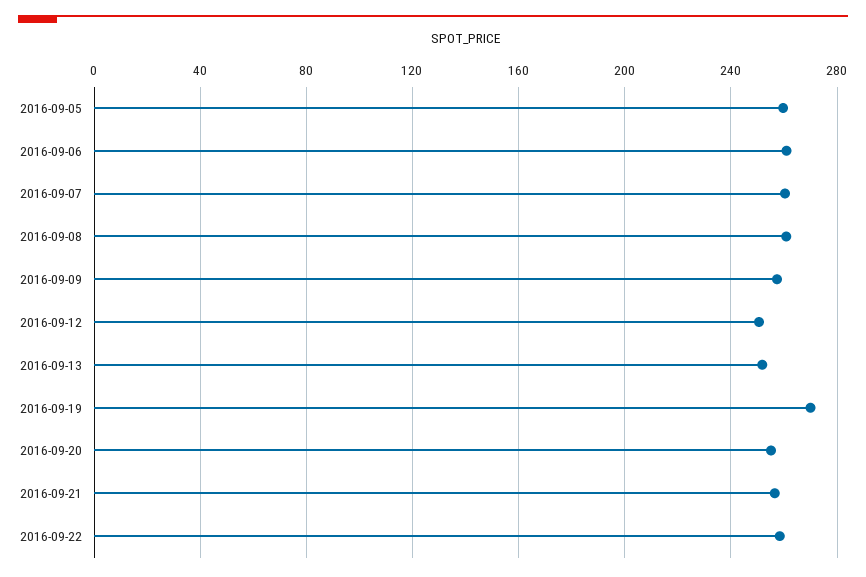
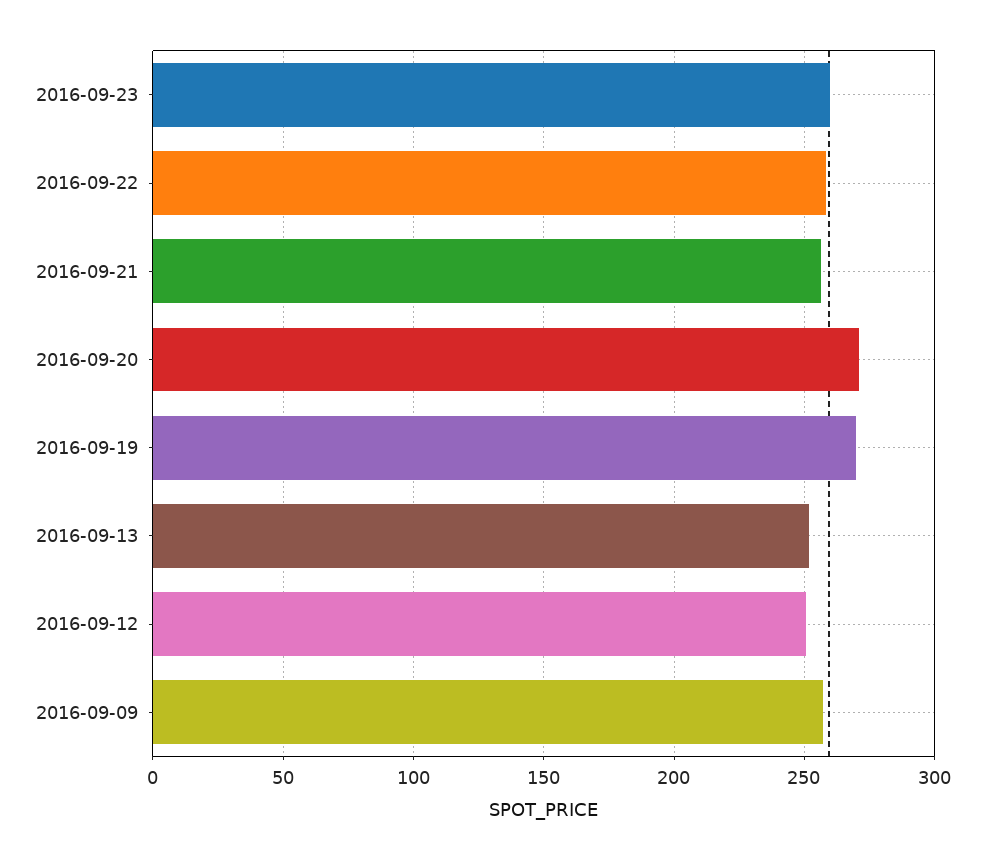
2016-09-05: 260 -> none
2016-09-06: 260 -> none
2016-09-07: 260 -> none
2016-09-08: 260 -> none
2016-09-20: 255 -> 270
2016-09-23: none -> 260

